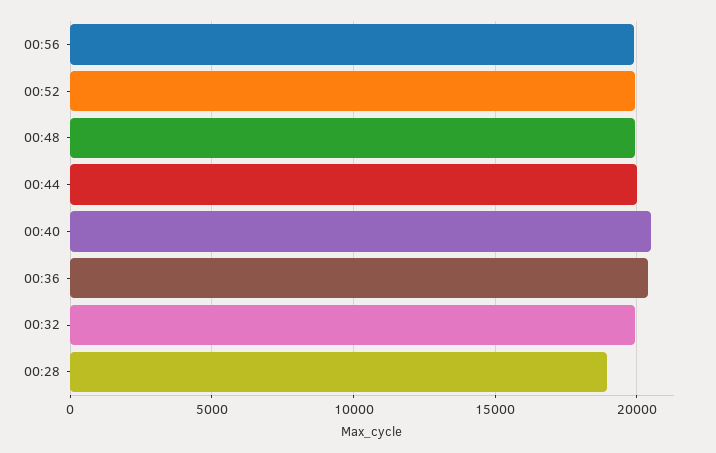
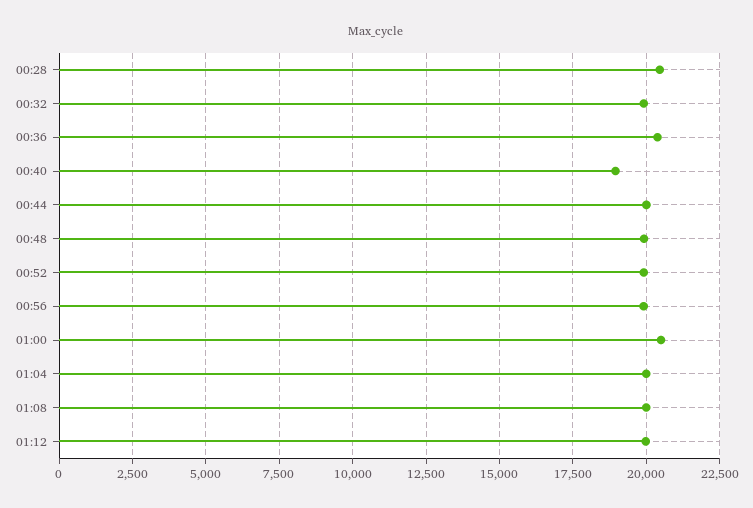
00:40: 20500 -> 19000
00:28: 19000 -> 20500
01:00: none -> 20500
01:04: none -> 20000
01:08: none -> 20000
01:12: none -> 20000

